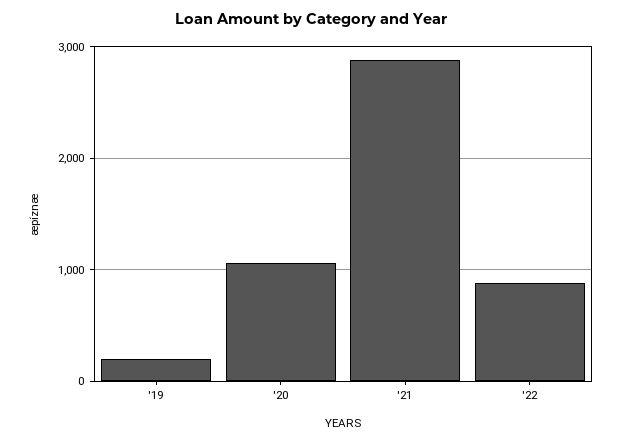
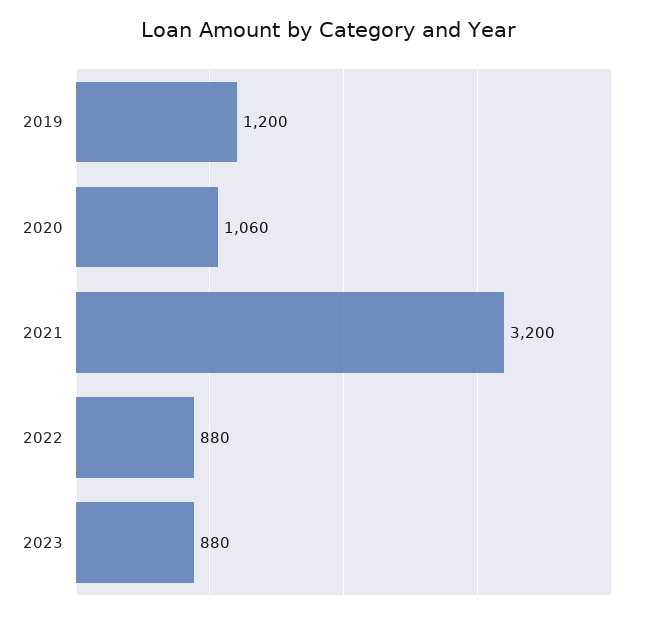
'19: 200 -> 1200
'21: 2900 -> 3200
2023: none -> 880

